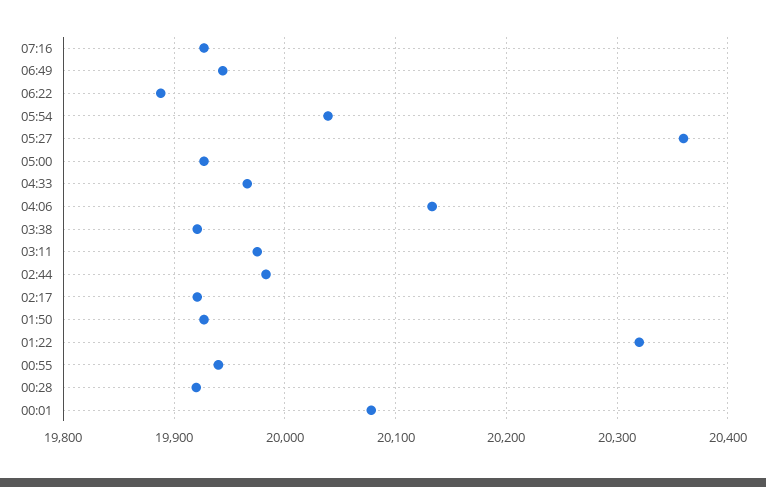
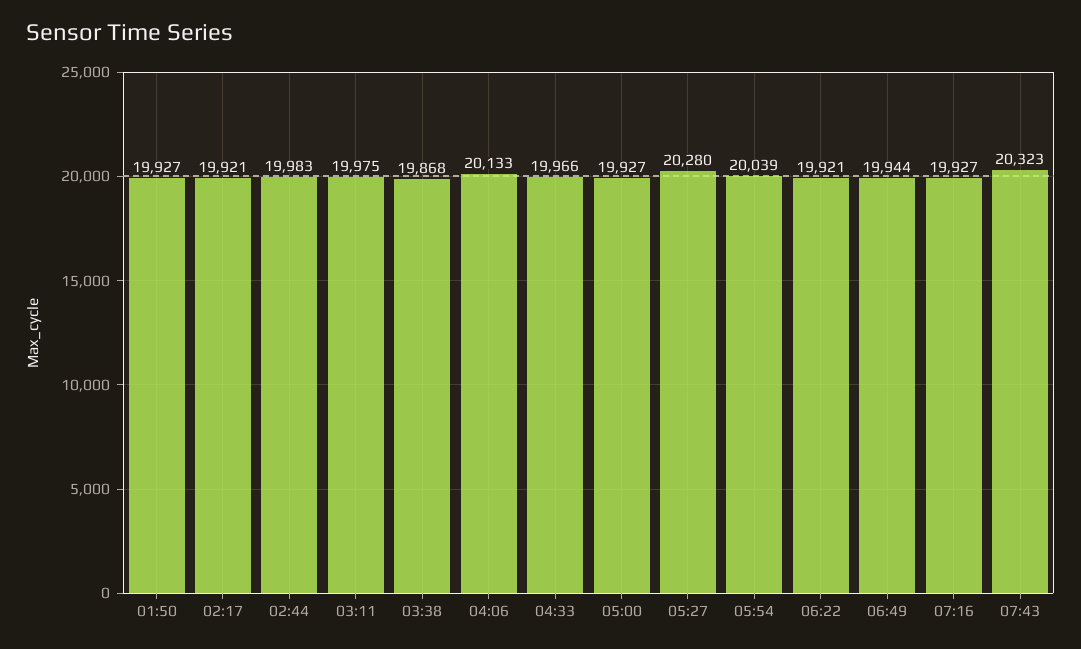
06:22: 19890 -> 19921
05:27: 20360 -> 20280
03:38: 19920 -> 19868
01:22: 20320 -> none
00:55: 19940 -> none
00:28: 19920 -> none
00:01: 20080 -> none
07:43: none -> 20323

